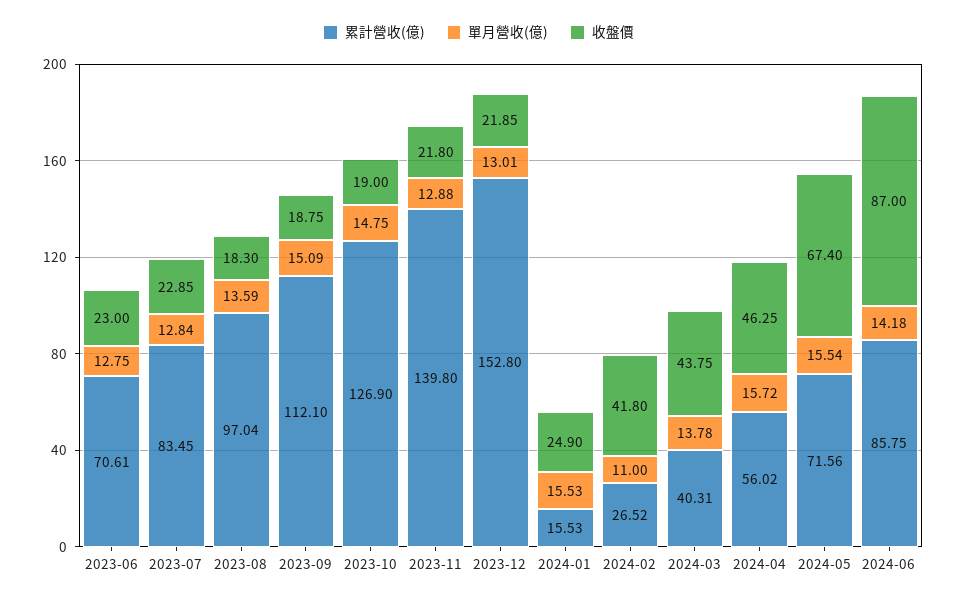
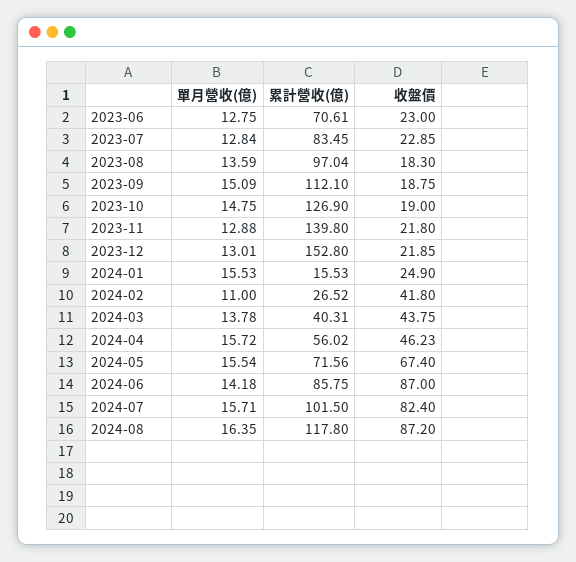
收盤價, 2024-04: 46.25 -> 46.23
單月營收(億), 2024-07: none -> 15.71
累計營收(億), 2024-07: none -> 101.5
收盤價, 2024-07: none -> 82.4
單月營收(億), 2024-08: none -> 16.35
累計營收(億), 2024-08: none -> 117.8
收盤價, 2024-08: none -> 87.2

